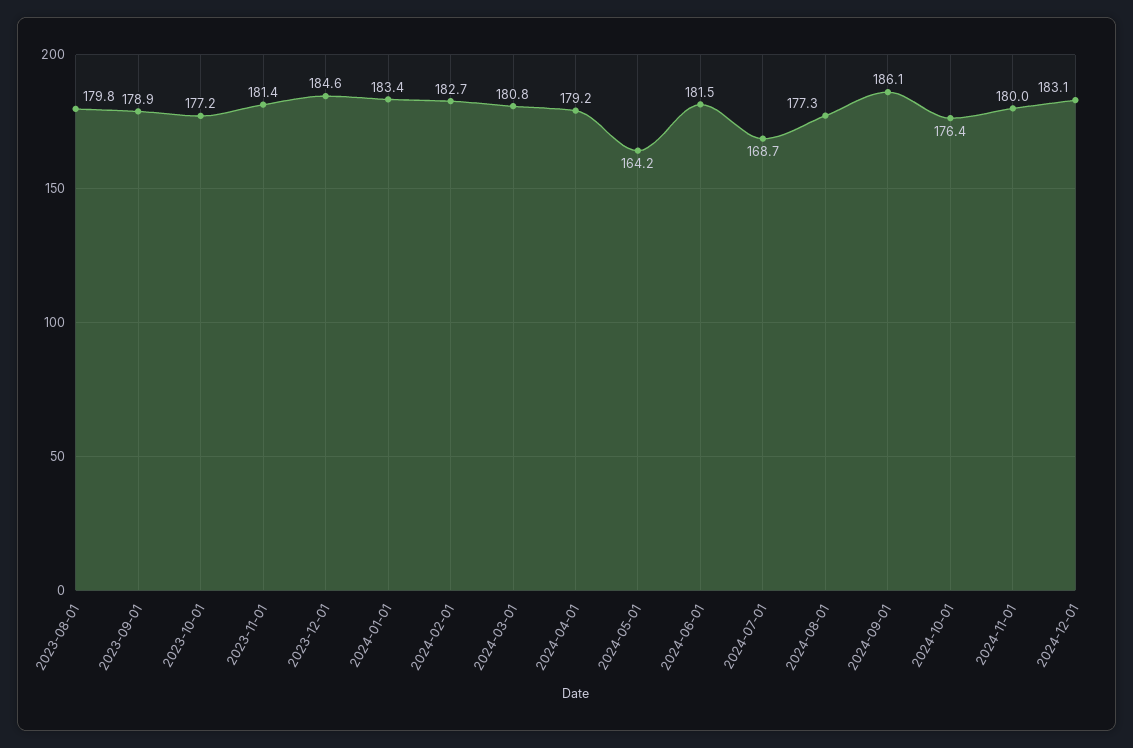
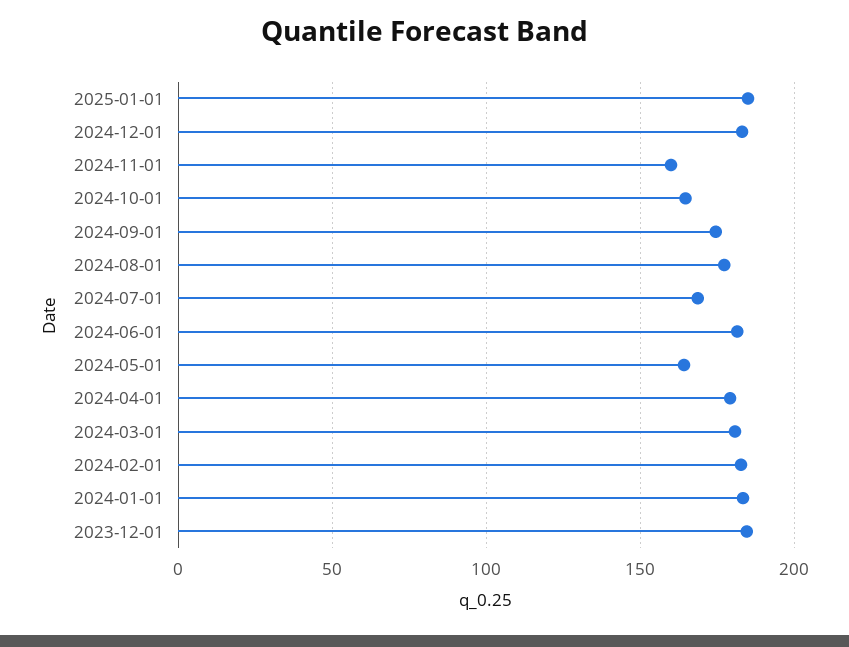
2023-08-01: 179.8 -> none
2023-09-01: 178.9 -> none
2023-10-01: 177.2 -> none
2023-11-01: 181.4 -> none
2024-09-01: 186.1 -> 175
2024-10-01: 176.4 -> 165
2024-11-01: 180 -> 160
2025-01-01: none -> 185

